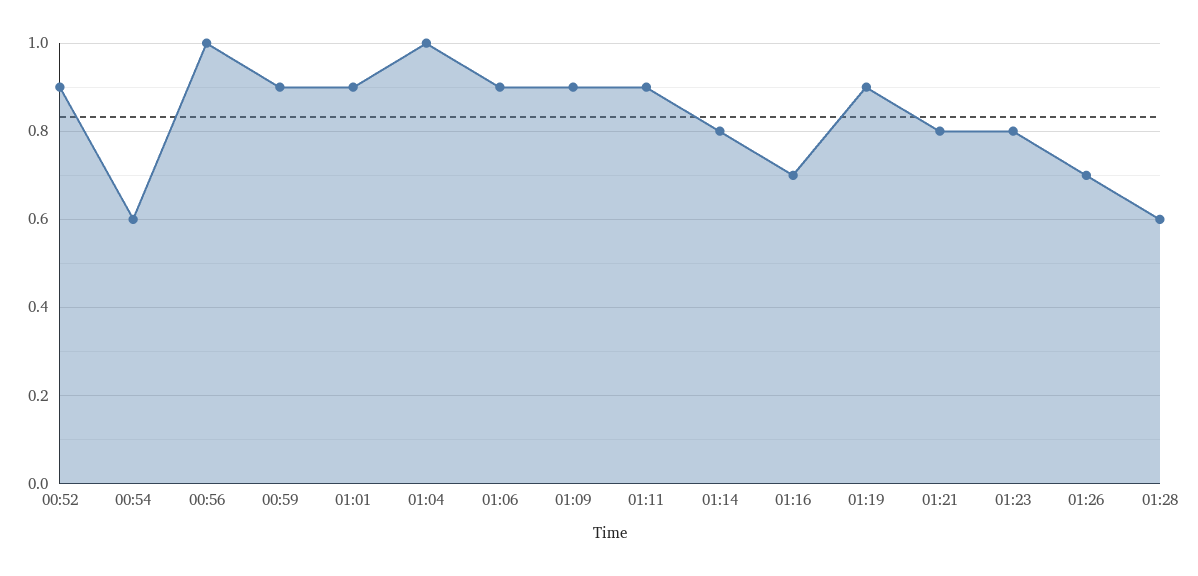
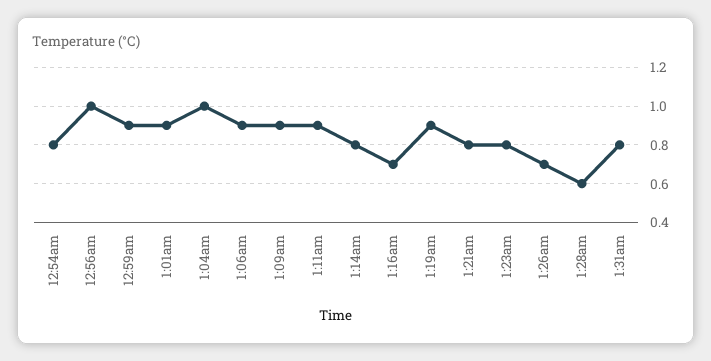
00:52: 0.9 -> none
00:54: 0.6 -> 0.8
1:31am: none -> 0.8

